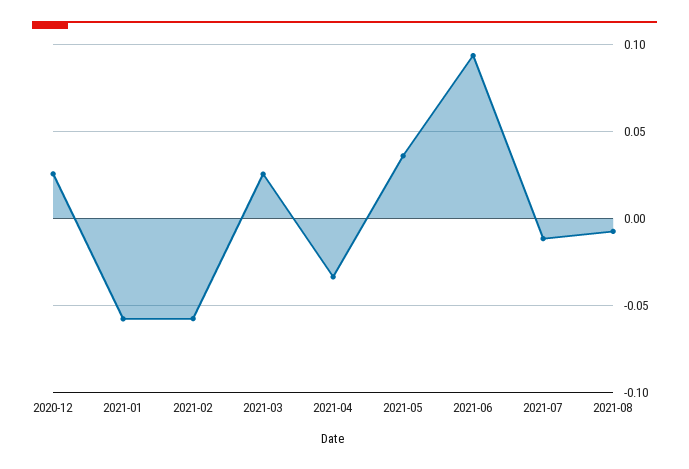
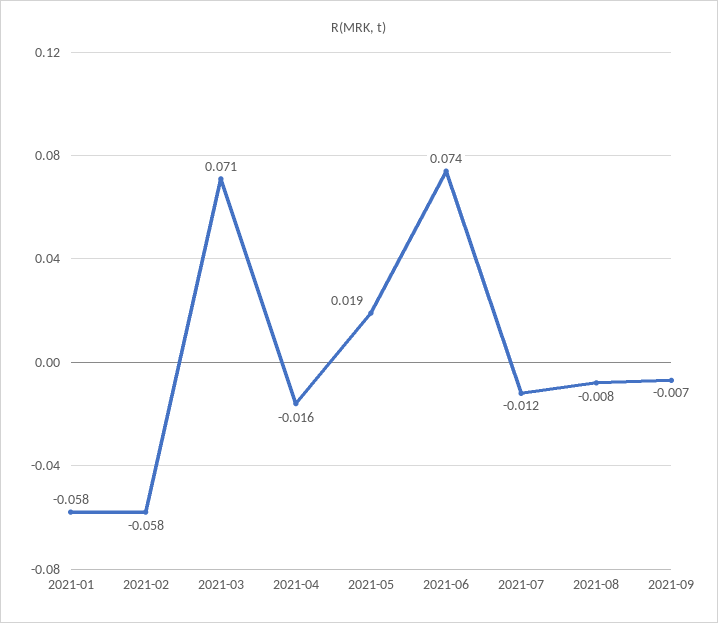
2020-12: 0.025 -> none
2021-03: 0.025 -> 0.071
2021-04: -0.035 -> -0.016
2021-05: 0.035 -> 0.019
2021-06: 0.095 -> 0.074
2021-09: none -> -0.007

